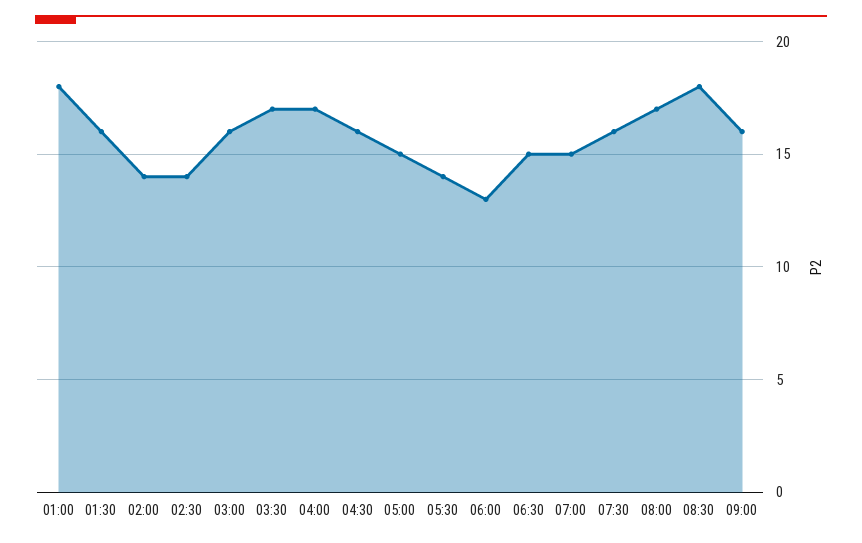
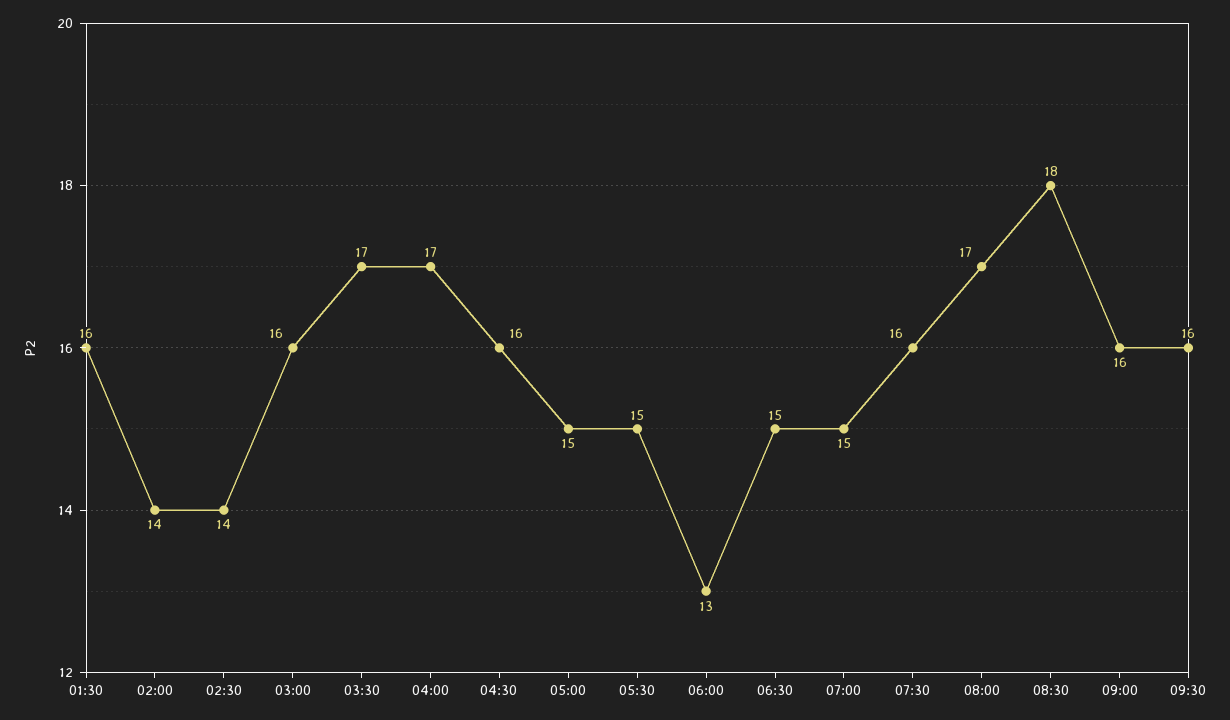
01:00: 18 -> none
05:30: 14 -> 15
09:30: none -> 16

